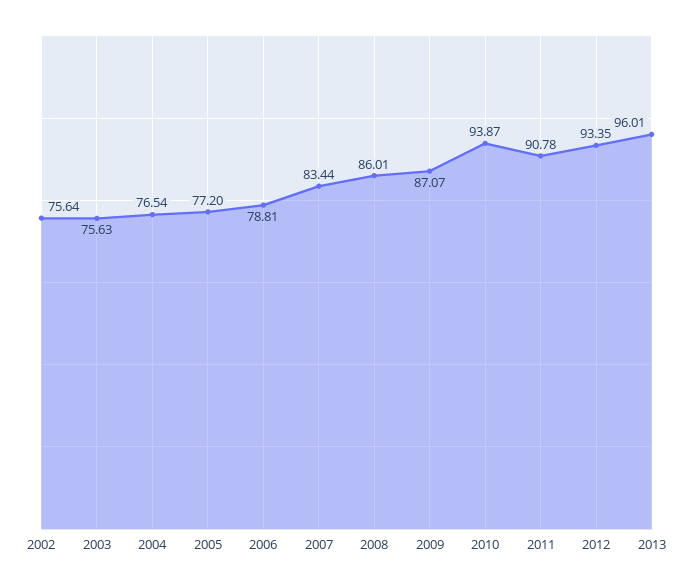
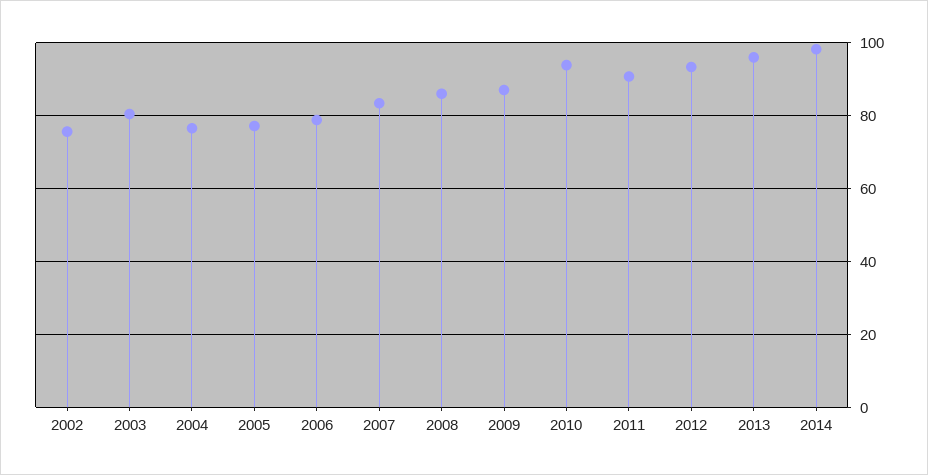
2003: 75.63 -> 80
2014: none -> 98

